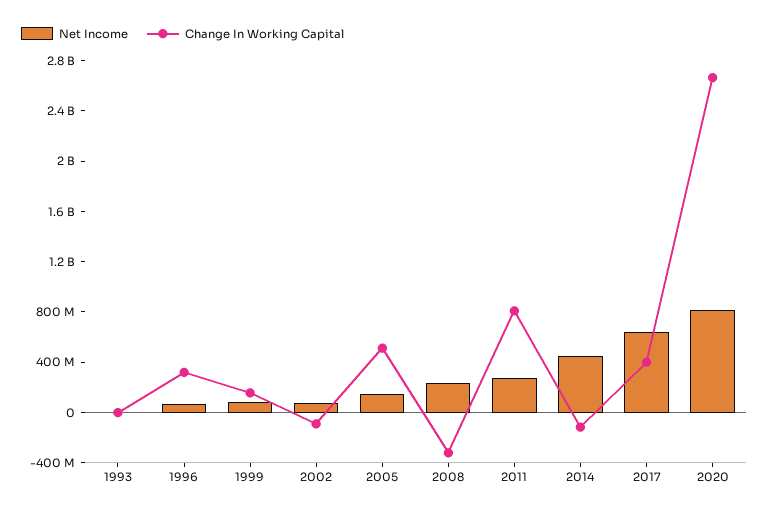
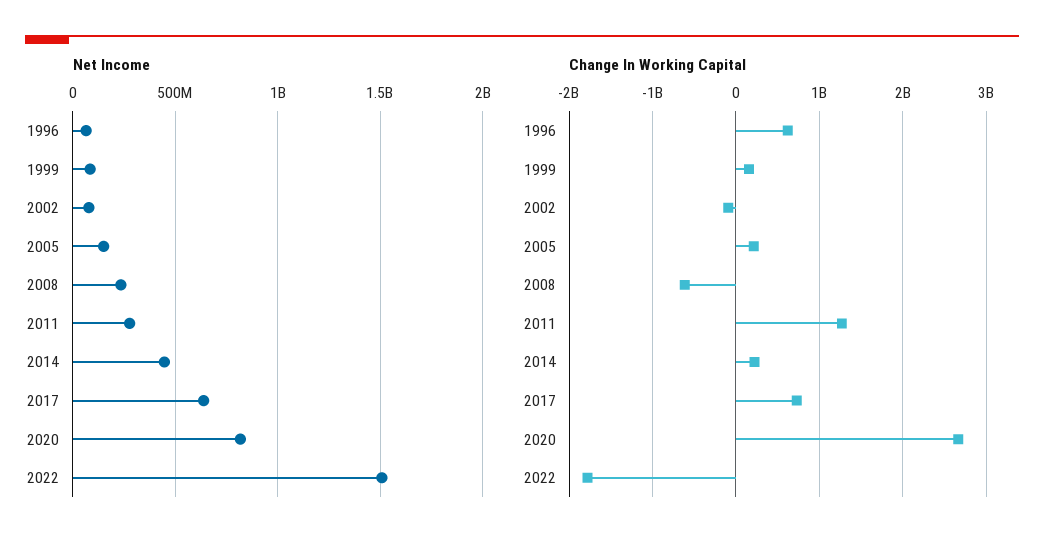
Net Income, 1993: 0 -> none
Change In Working Capital, 1993: 0 -> none
Change In Working Capital, 1996: 300000000 -> 600000000
Change In Working Capital, 2005: 500000000 -> 200000000
Change In Working Capital, 2008: -300000000 -> -600000000
Change In Working Capital, 2011: 800000000 -> 1300000000
Change In Working Capital, 2014: -100000000 -> 200000000
Change In Working Capital, 2017: 400000000 -> 700000000
Net Income, 2022: none -> 1500000000
Change In Working Capital, 2022: none -> -1800000000

